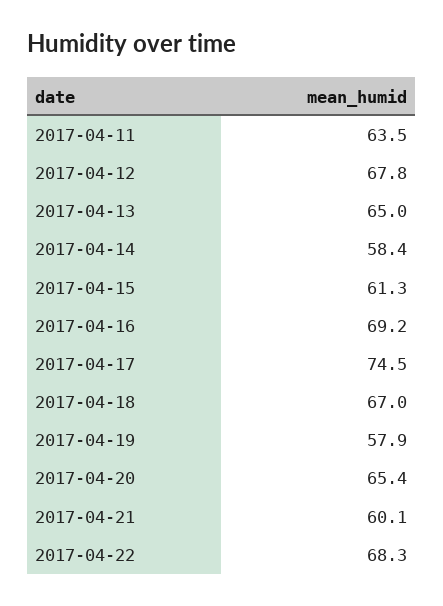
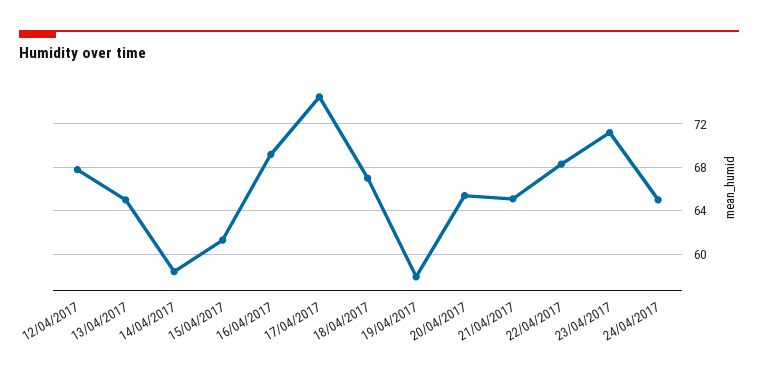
2017-04-11: 63.5 -> none
2017-04-21: 60.1 -> 65
23/04/2017: none -> 71
24/04/2017: none -> 65

